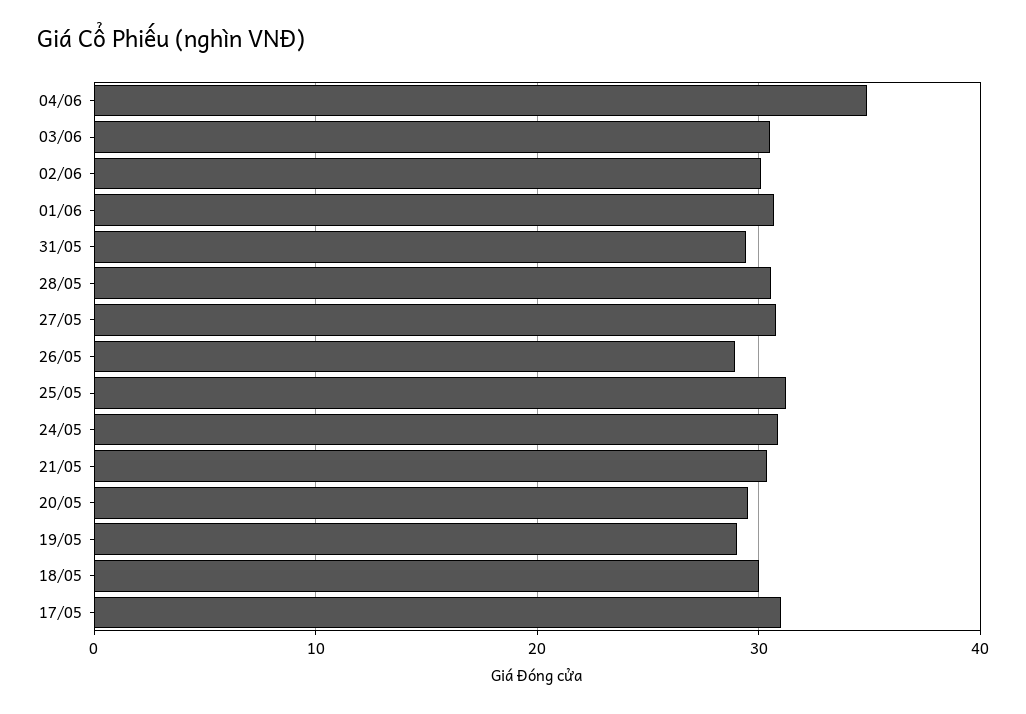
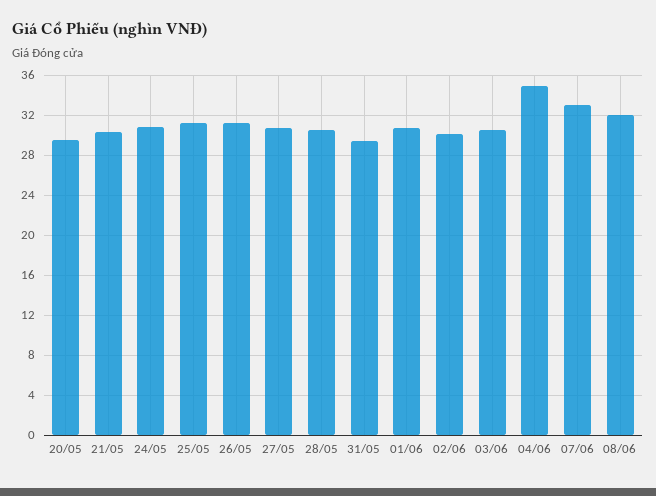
26/05: 29 -> 31
19/05: 29 -> none
18/05: 30 -> none
17/05: 31 -> none
07/06: none -> 33
08/06: none -> 32

